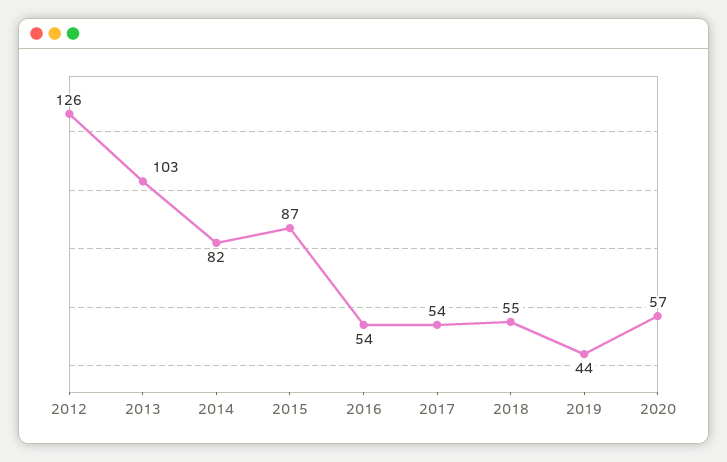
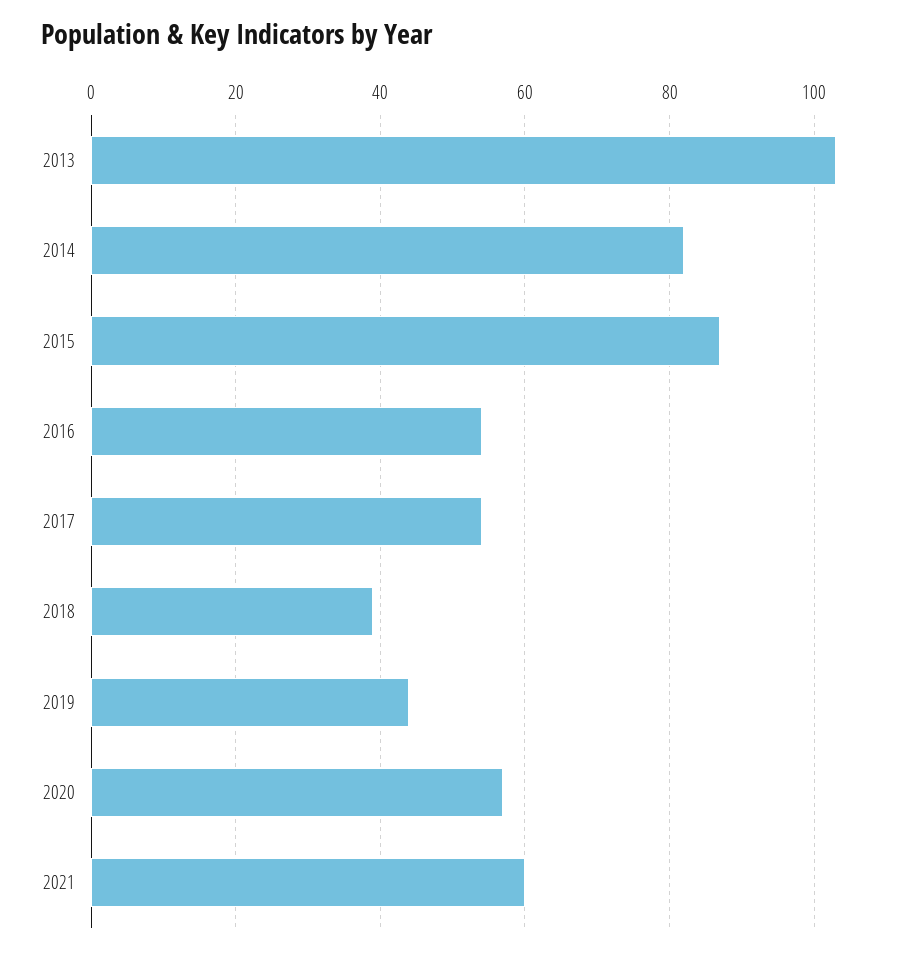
2012: 126 -> none
2018: 55 -> 40
2021: none -> 60

